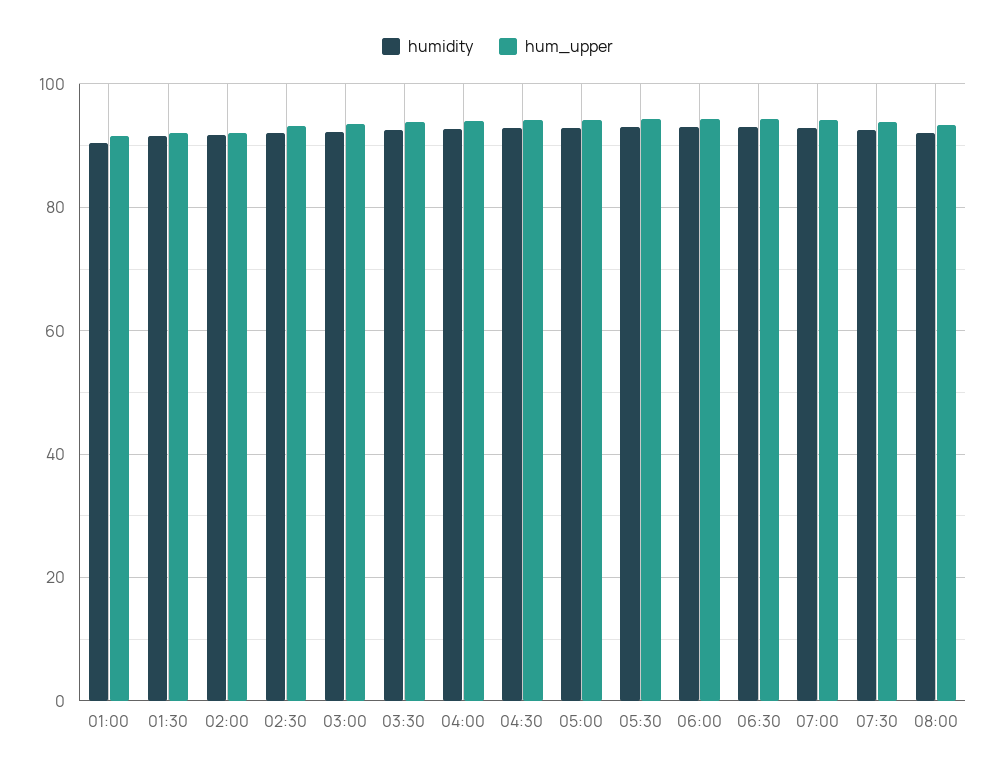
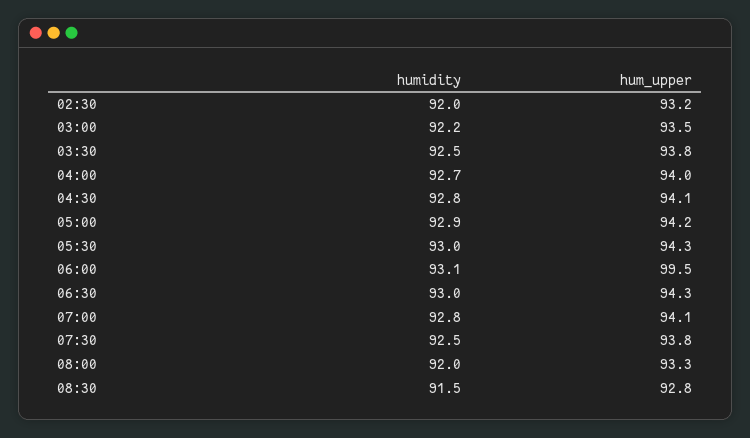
humidity, 01:00: 90 -> none
hum_upper, 01:00: 92 -> none
humidity, 01:30: 92 -> none
hum_upper, 01:30: 92 -> none
humidity, 02:00: 92 -> none
hum_upper, 02:00: 92 -> none
hum_upper, 06:00: 94 -> 99.5
humidity, 08:30: none -> 91.5
hum_upper, 08:30: none -> 92.8

